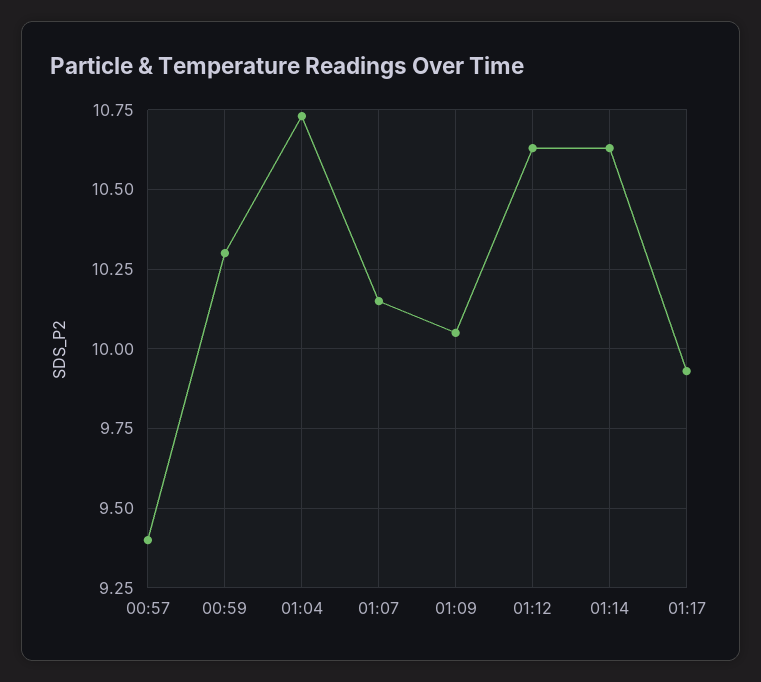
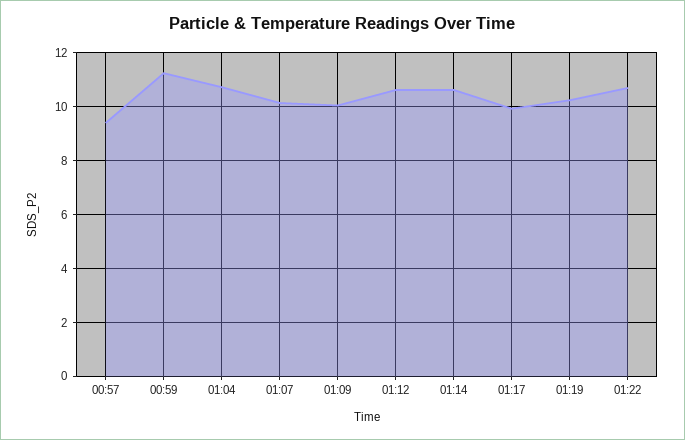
00:59: 10.3 -> 11.25
01:19: none -> 10.25
01:22: none -> 10.75

